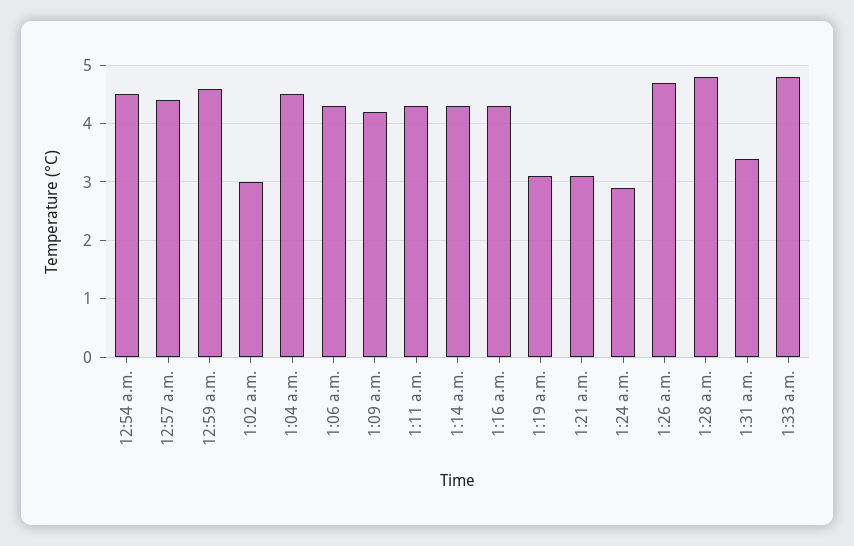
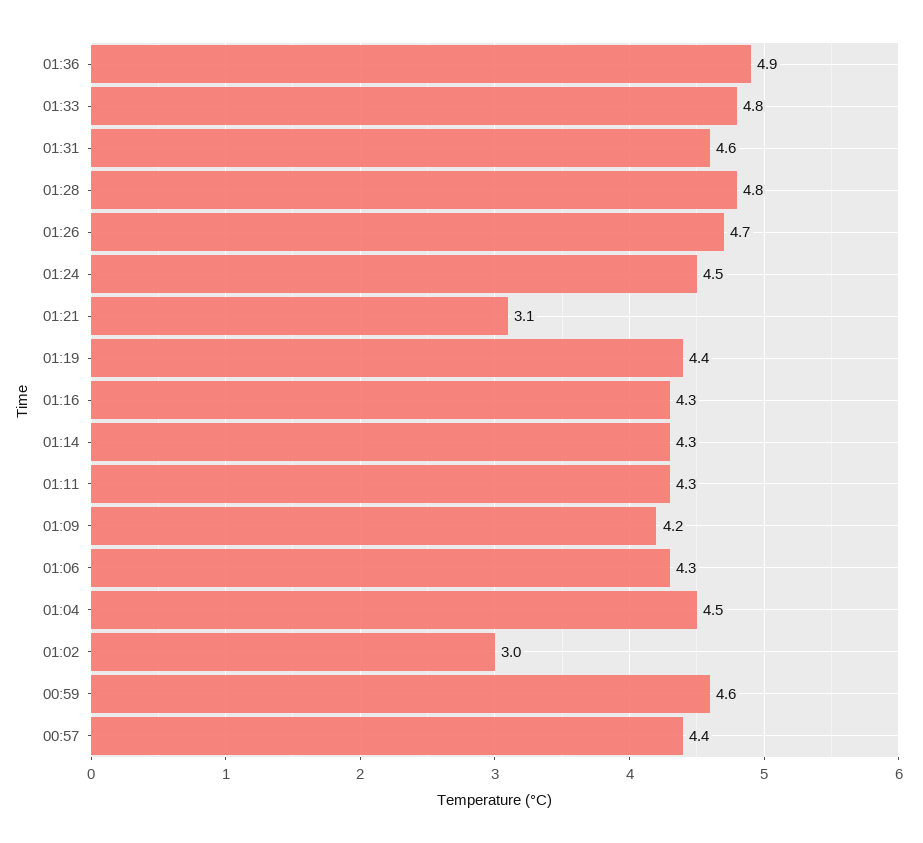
12:54 a.m.: 4.5 -> none
1:19 a.m.: 3 -> 4.4
1:24 a.m.: 3 -> 4.5
1:31 a.m.: 3.5 -> 4.6
01:36: none -> 4.9

